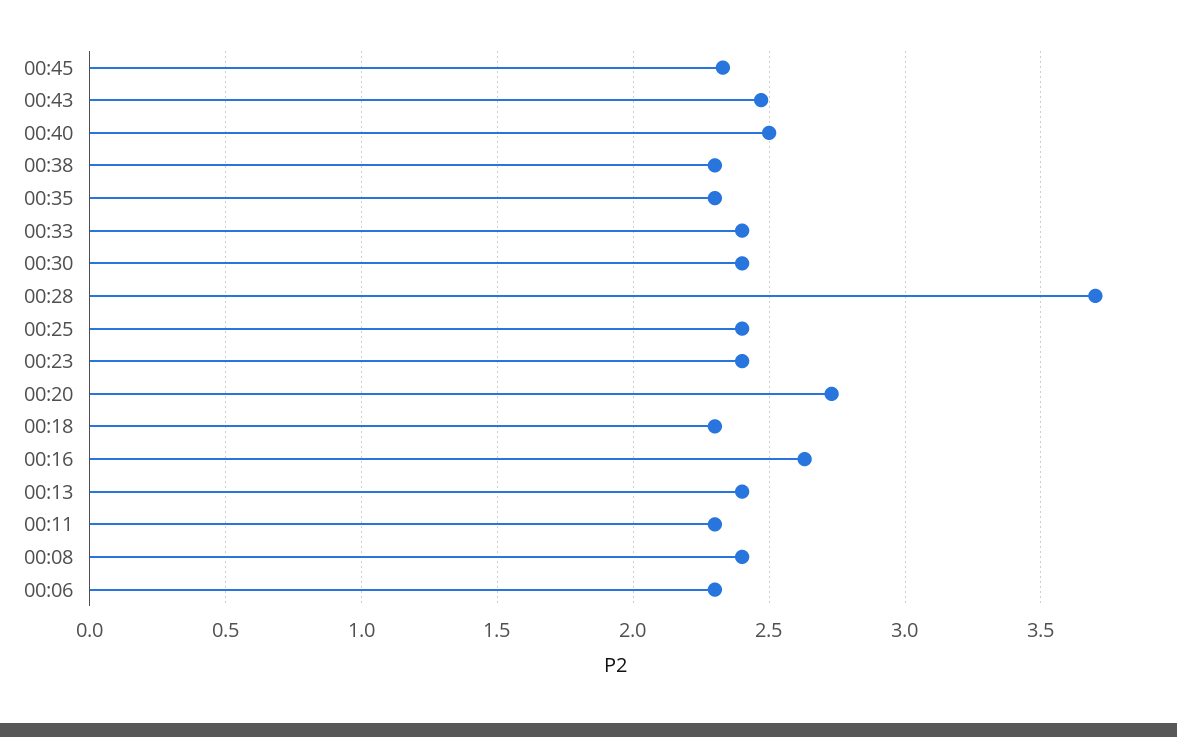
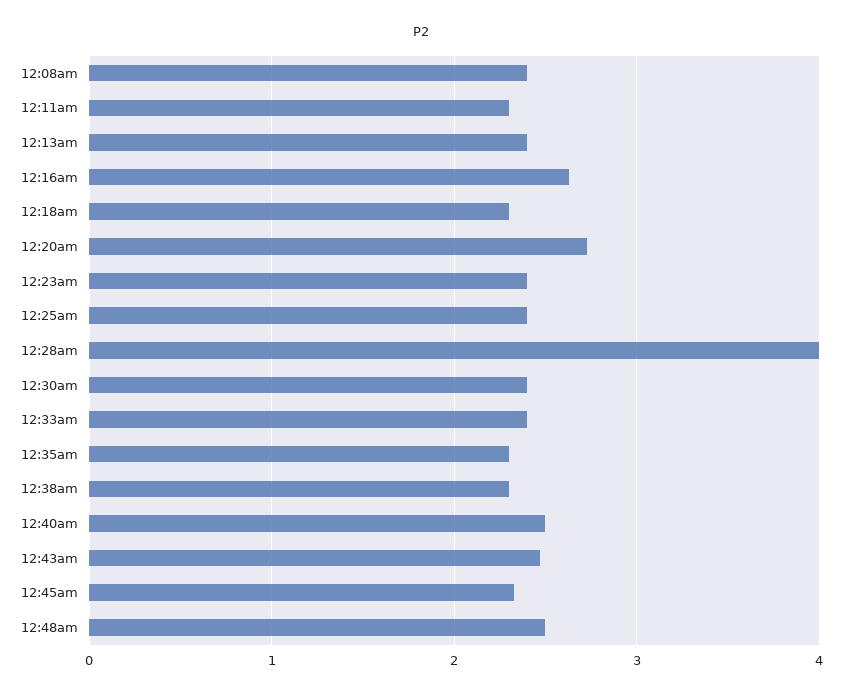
00:28: 3.7 -> 4
00:06: 2.3 -> none
12:48am: none -> 2.5

